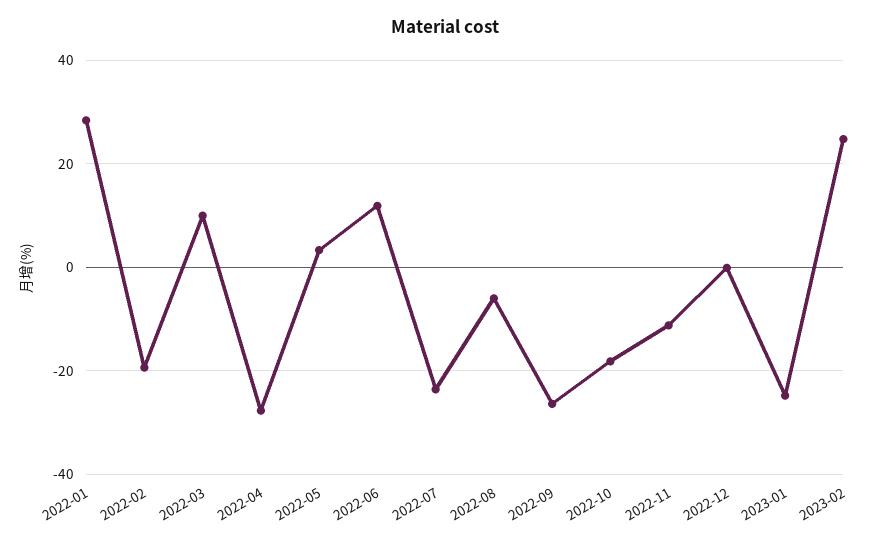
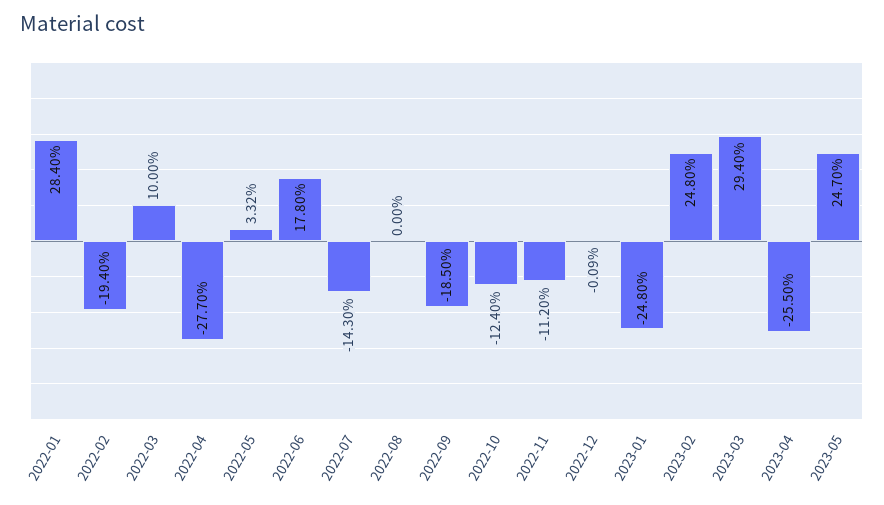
2022-06: 12 -> 17.8
2022-07: -24 -> -14.3
2022-08: -6 -> 0
2022-09: -26 -> -18.5
2022-10: -18 -> -12.4
2023-03: none -> 29.4
2023-04: none -> -25.5
2023-05: none -> 24.7

